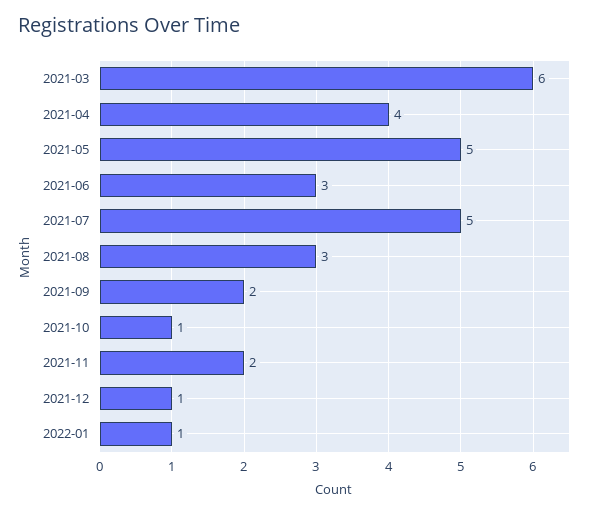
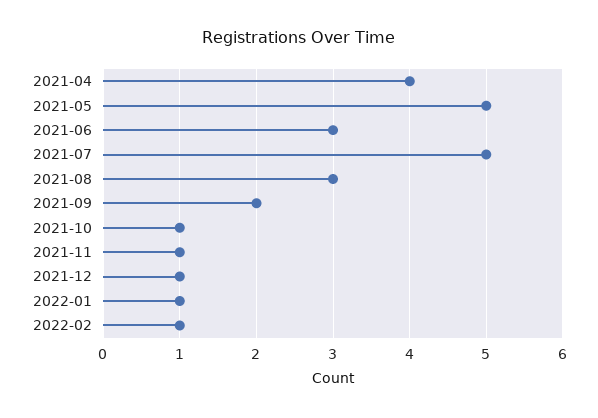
2021-03: 6 -> none
2021-11: 2 -> 1
2022-02: none -> 1

